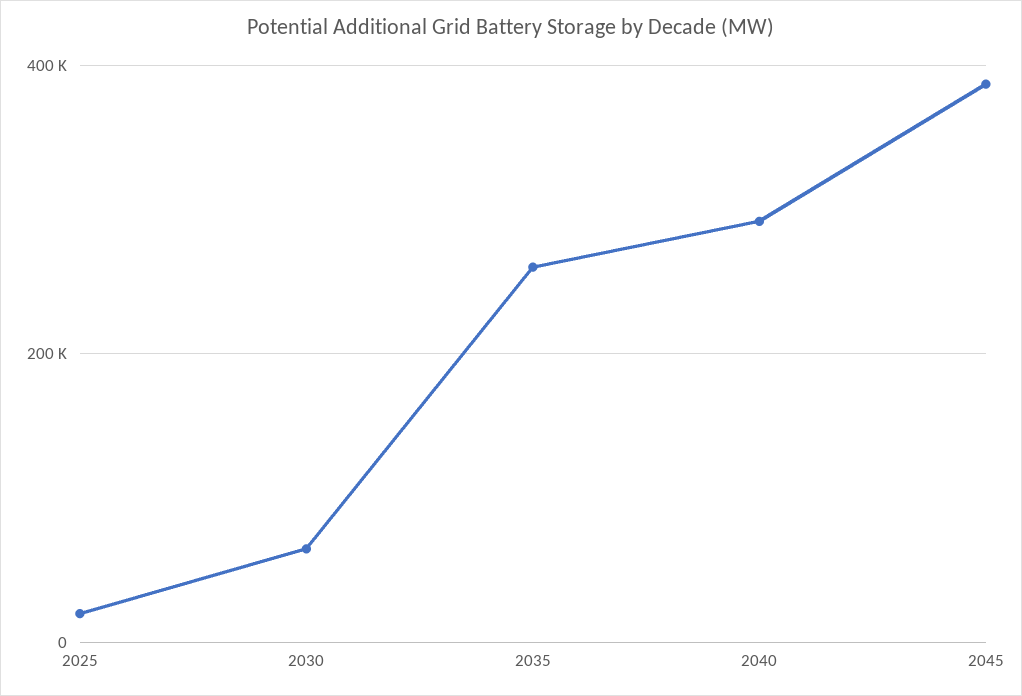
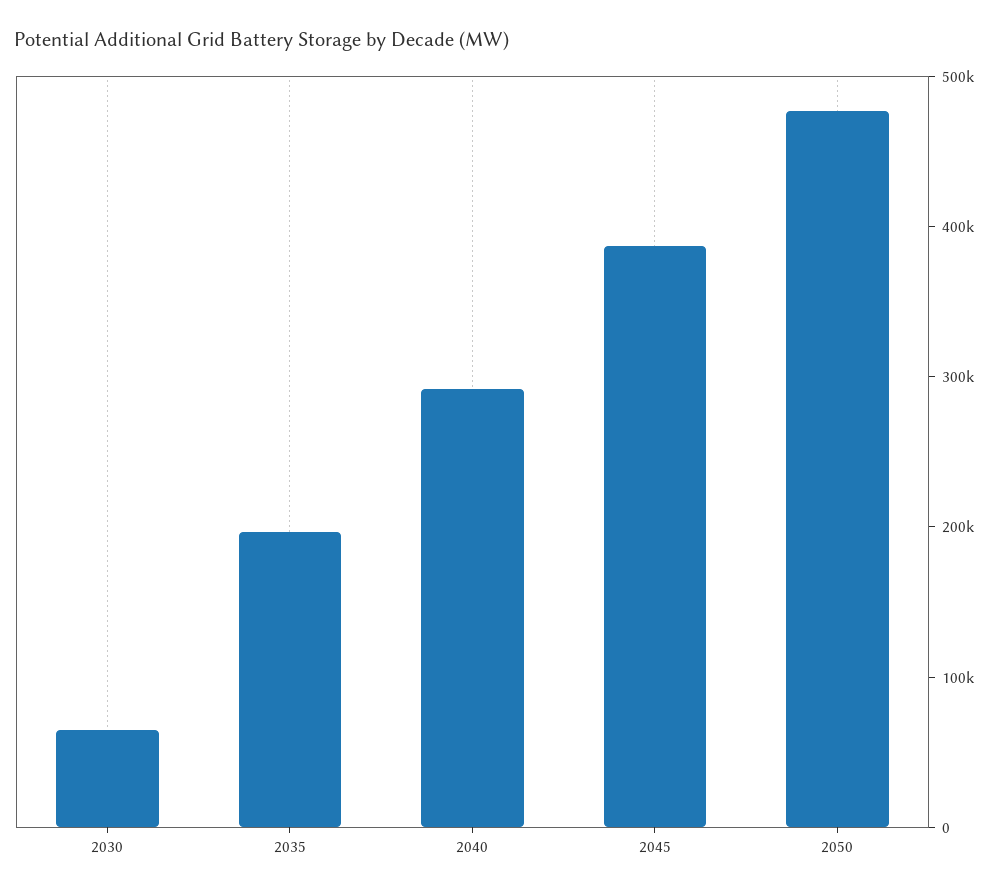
2025: 20000 -> none
2035: 260000 -> 200000
2050: none -> 480000

